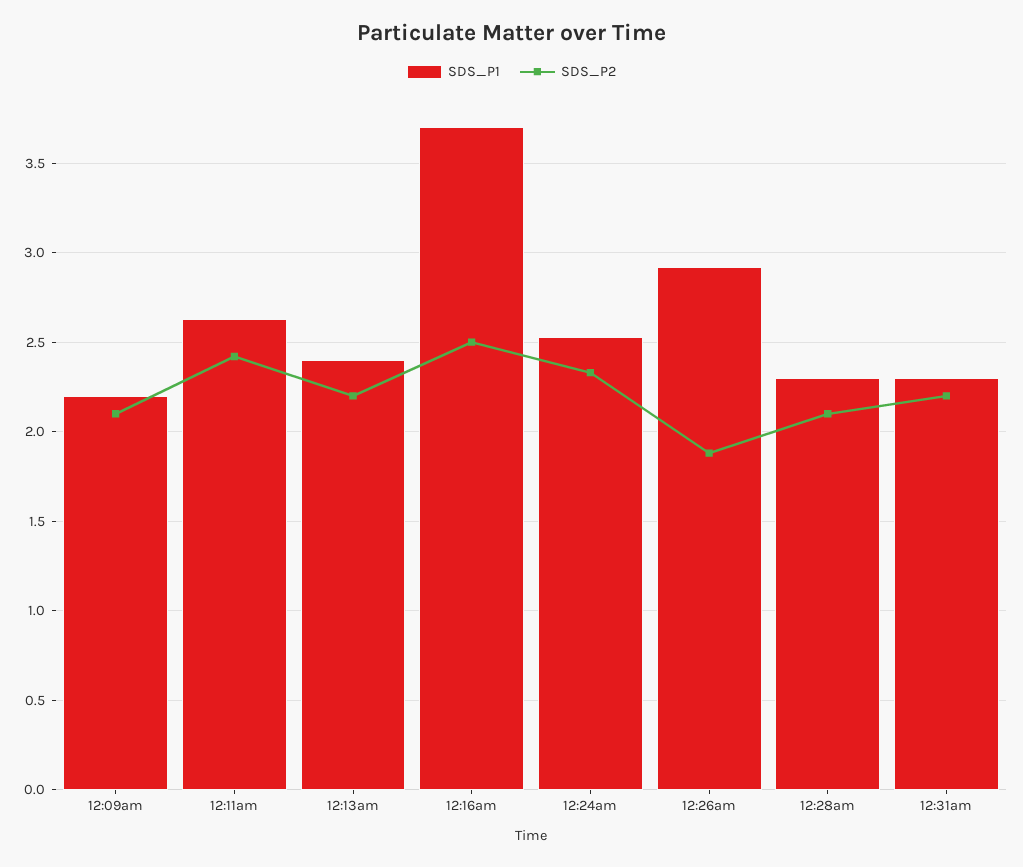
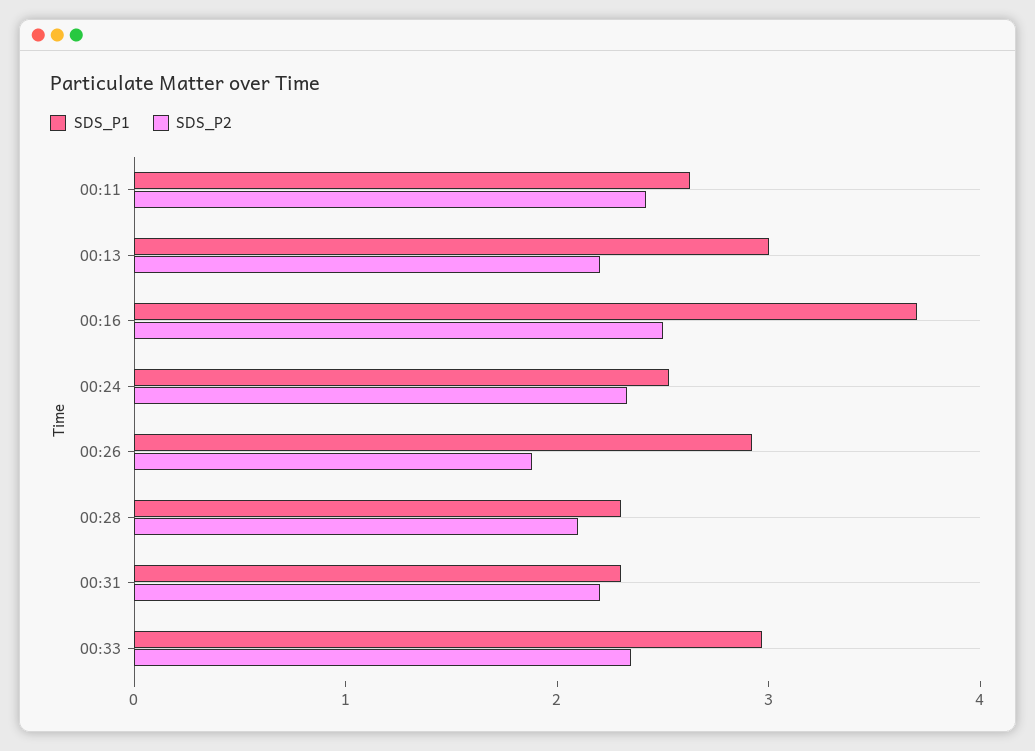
SDS_P1, 12:09am: 2.2 -> none
SDS_P2, 12:09am: 2.1 -> none
SDS_P1, 12:13am: 2.4 -> 3
SDS_P1, 00:33: none -> 3
SDS_P2, 00:33: none -> 2.4

